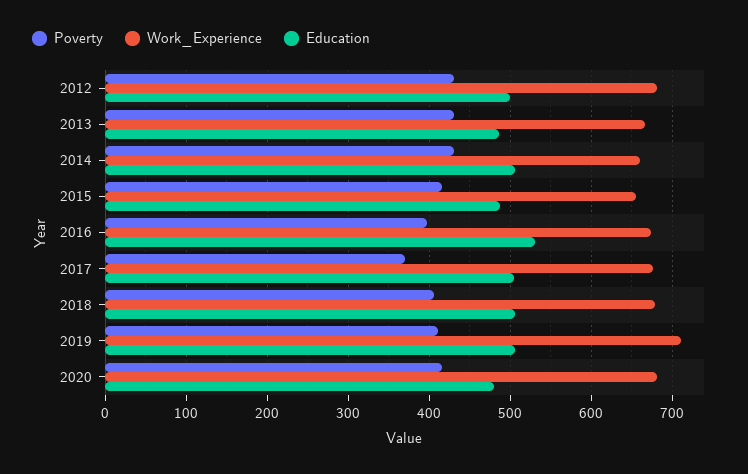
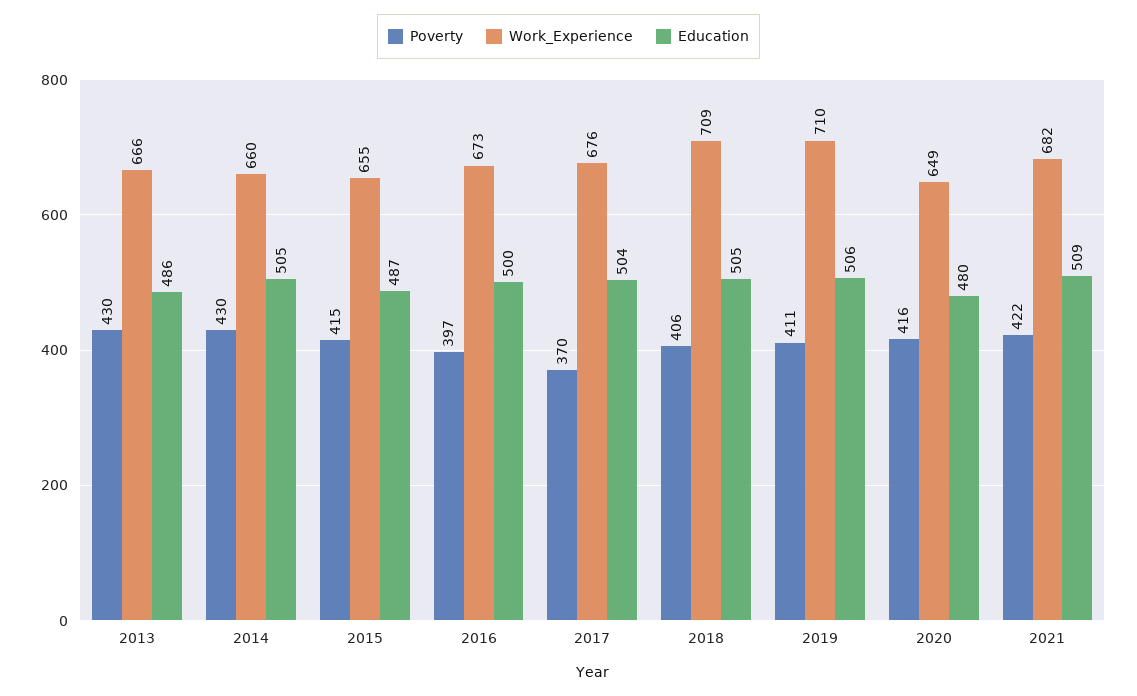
Poverty, 2012: 430 -> none
Work_Experience, 2012: 680 -> none
Education, 2012: 500 -> none
Education, 2016: 530 -> 500
Work_Experience, 2018: 680 -> 709
Work_Experience, 2020: 680 -> 649
Poverty, 2021: none -> 422
Work_Experience, 2021: none -> 682
Education, 2021: none -> 509

